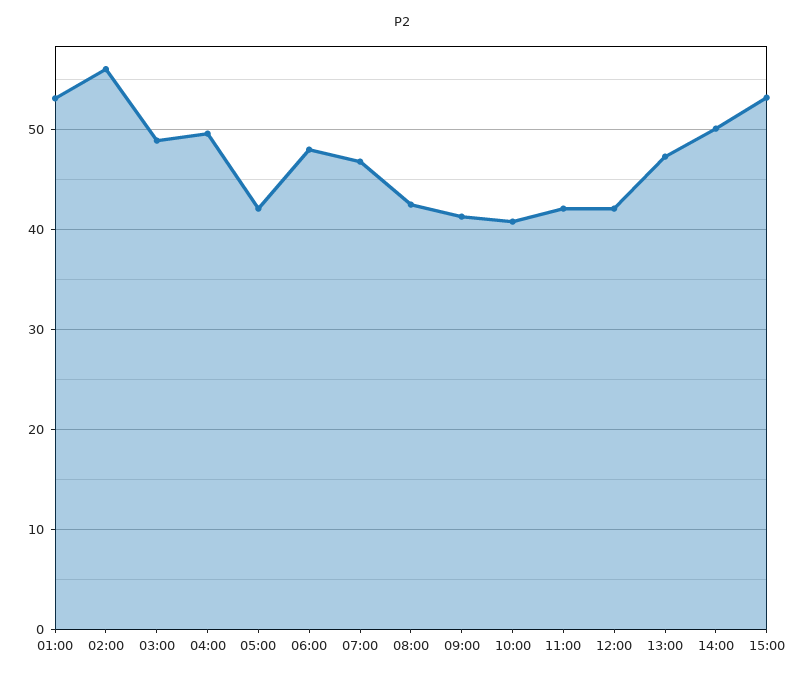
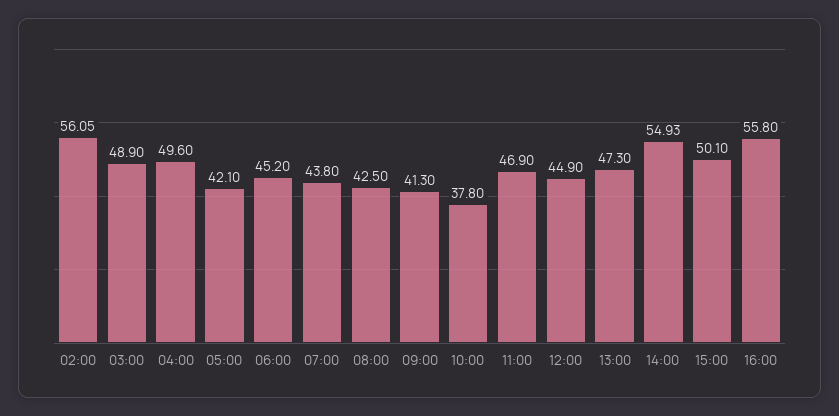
01:00: 53 -> none
06:00: 48 -> 45.2
07:00: 47 -> 43.8
10:00: 41 -> 37.8
11:00: 42 -> 46.9
12:00: 42 -> 44.9
14:00: 50 -> 54.93
15:00: 53 -> 50.1
16:00: none -> 55.8

